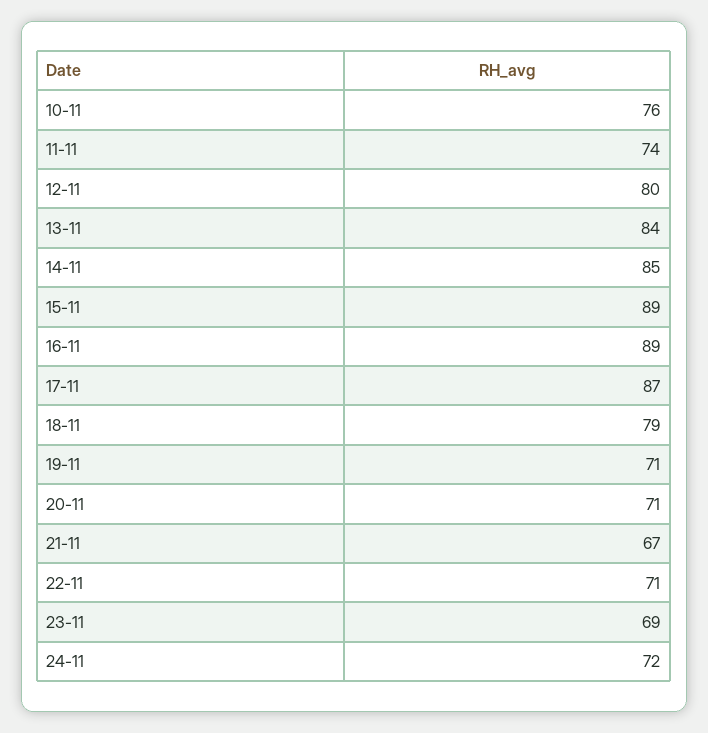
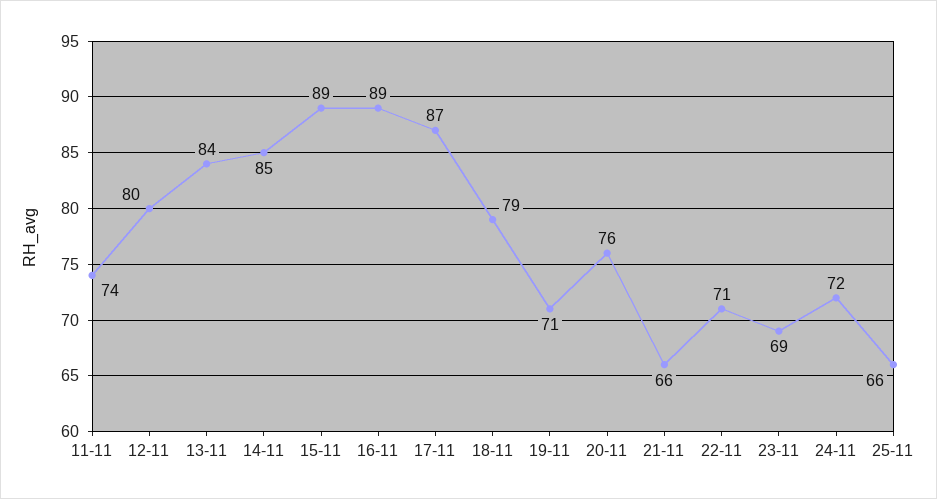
10-11: 76 -> none
20-11: 71 -> 76
21-11: 67 -> 66
25-11: none -> 66

